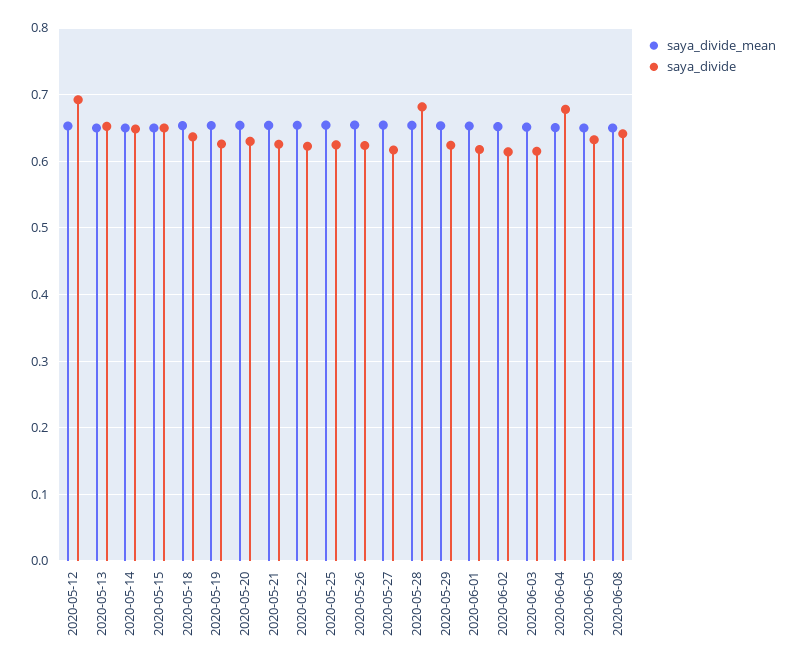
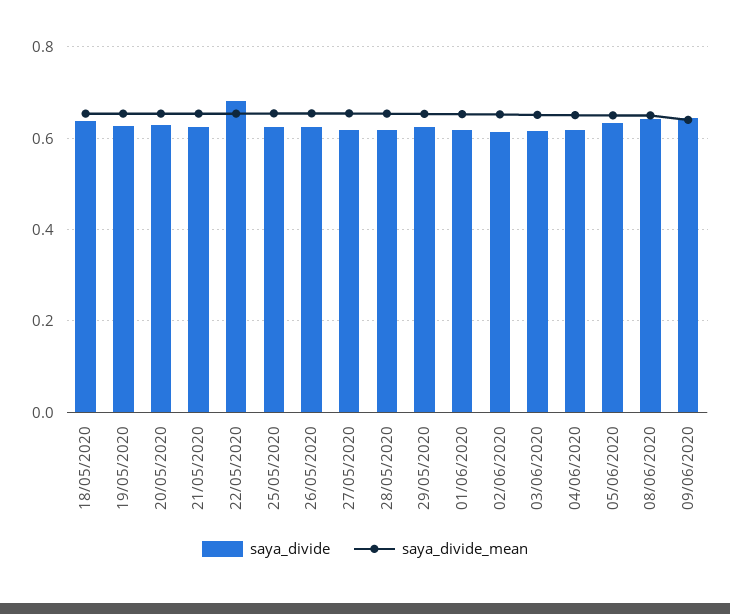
saya_divide_mean, 2020-05-12: 0.65 -> none
saya_divide, 2020-05-12: 0.69 -> none
saya_divide_mean, 2020-05-13: 0.65 -> none
saya_divide, 2020-05-13: 0.65 -> none
saya_divide_mean, 2020-05-14: 0.65 -> none
saya_divide, 2020-05-14: 0.65 -> none
saya_divide_mean, 2020-05-15: 0.65 -> none
saya_divide, 2020-05-15: 0.65 -> none
saya_divide, 2020-05-22: 0.62 -> 0.68
saya_divide, 2020-05-28: 0.68 -> 0.62
saya_divide, 2020-06-04: 0.68 -> 0.62
saya_divide, 09/06/2020: none -> 0.64
saya_divide_mean, 09/06/2020: none -> 0.64

